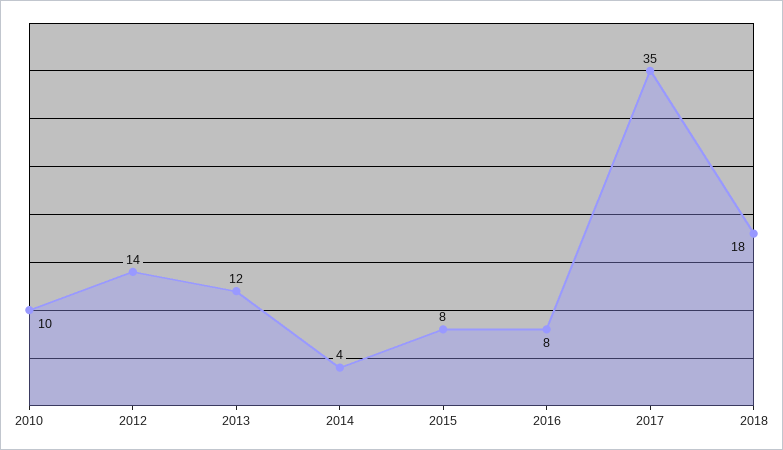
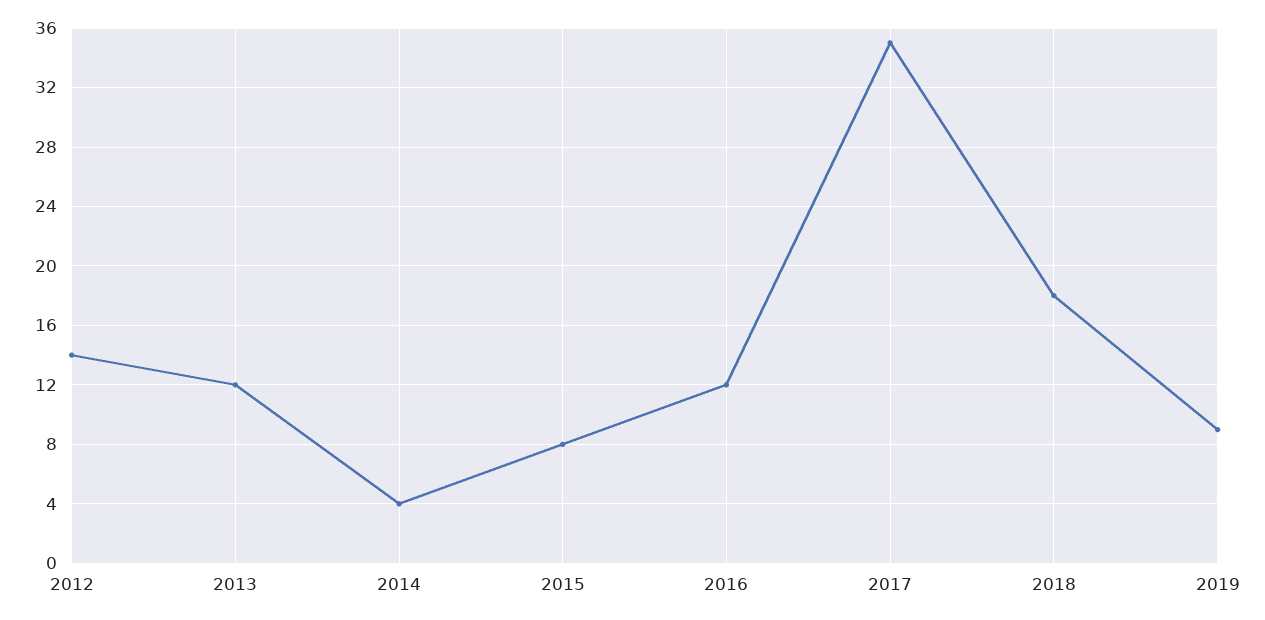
2010: 10 -> none
2016: 8 -> 12
2019: none -> 9

